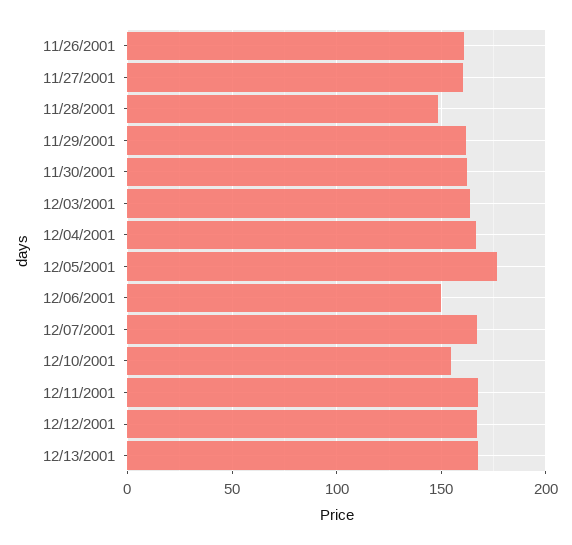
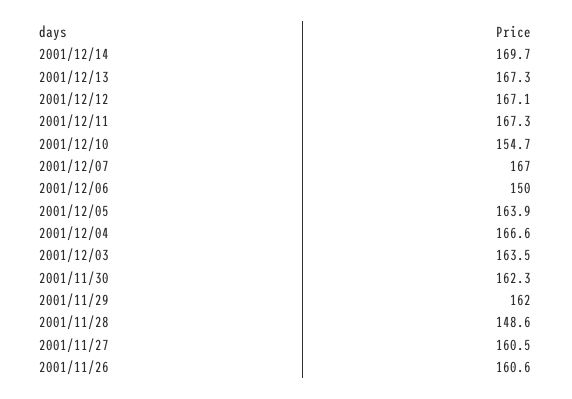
12/05/2001: 175 -> 163.9
2001/12/14: none -> 169.7

